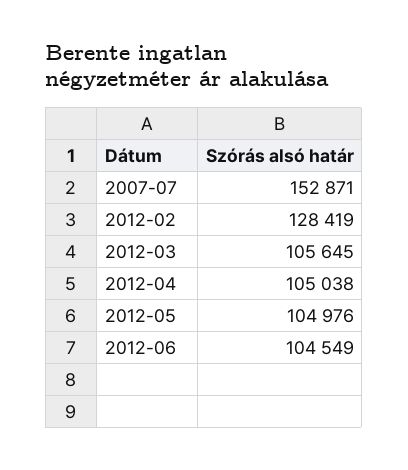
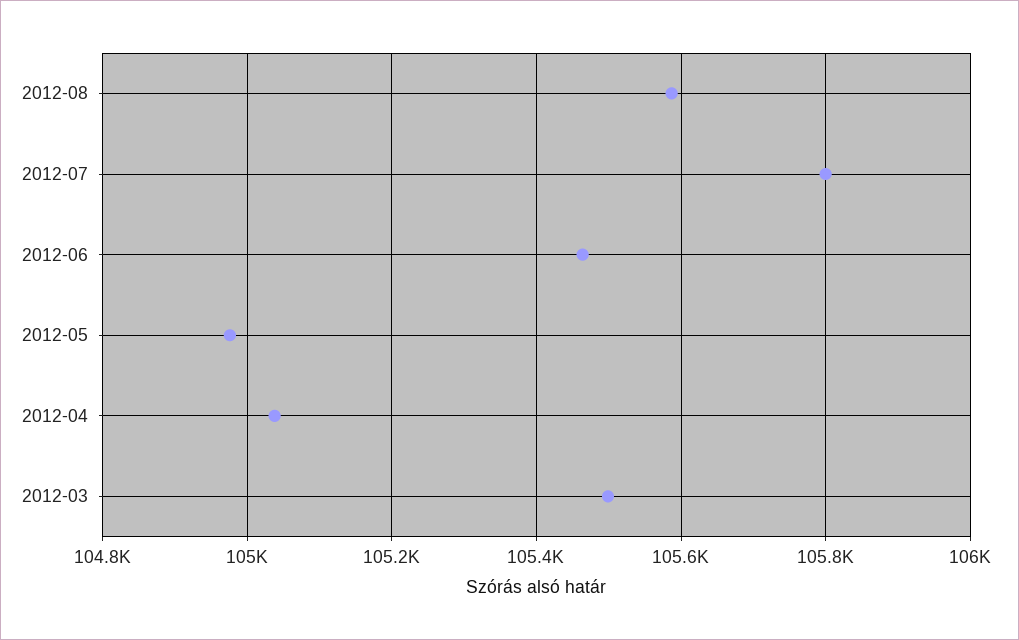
2007-07: 152871 -> none
2012-02: 128419 -> none
2012-03: 105645 -> 105500
2012-06: 104549 -> 105460
2012-08: none -> 105580
2012-07: none -> 105800

